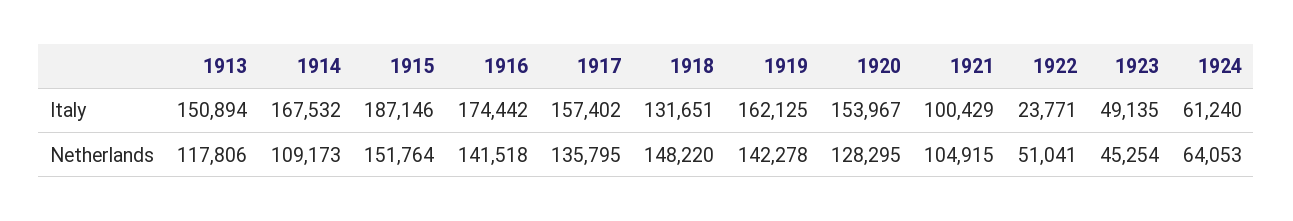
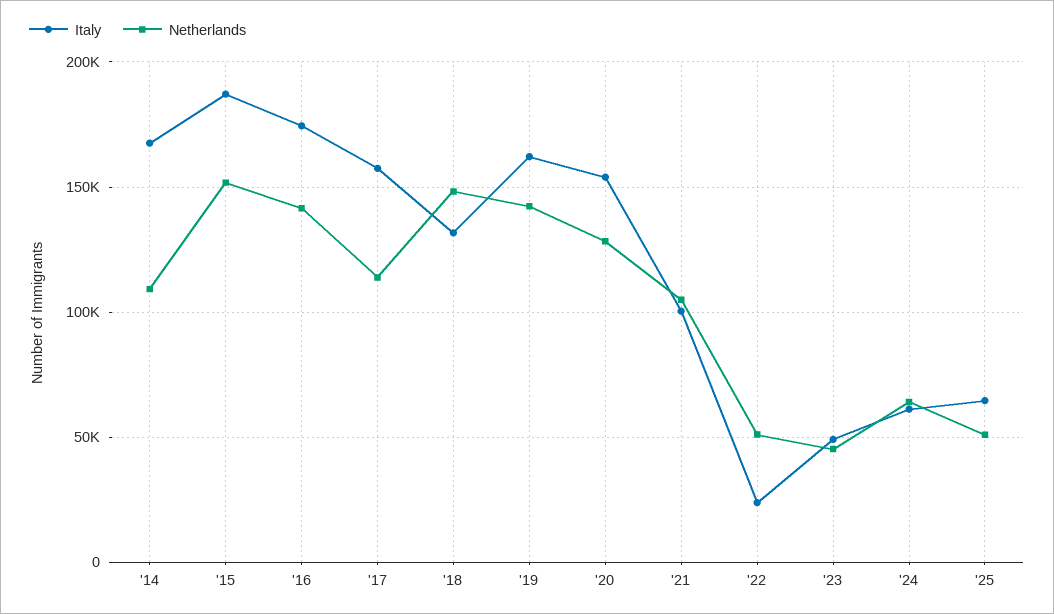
Italy, 1913: 150894 -> none
Netherlands, 1913: 117806 -> none
Netherlands, 1917: 135795 -> 115000
Italy, '25: none -> 65000
Netherlands, '25: none -> 50000

